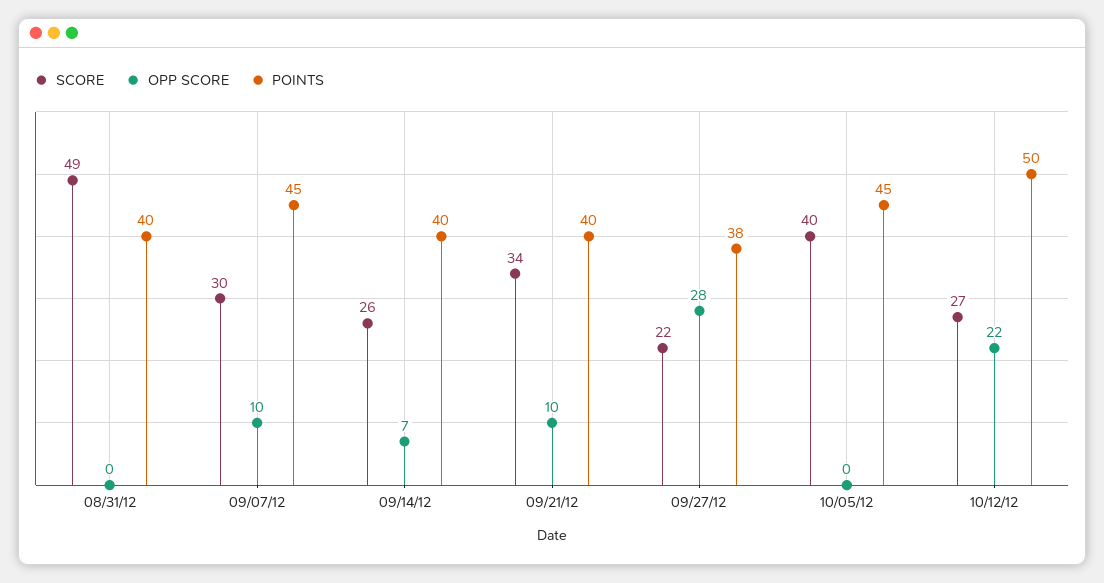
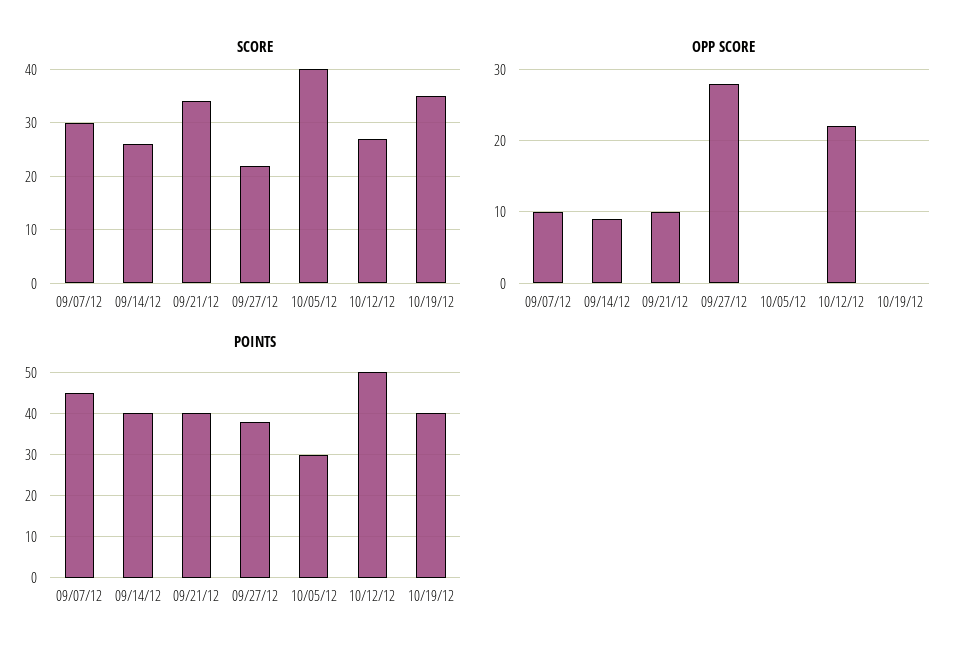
SCORE, 08/31/12: 49 -> none
OPP SCORE, 08/31/12: 0 -> none
POINTS, 08/31/12: 40 -> none
OPP SCORE, 09/14/12: 7 -> 9
POINTS, 10/05/12: 45 -> 30
SCORE, 10/19/12: none -> 35
OPP SCORE, 10/19/12: none -> 0
POINTS, 10/19/12: none -> 40

